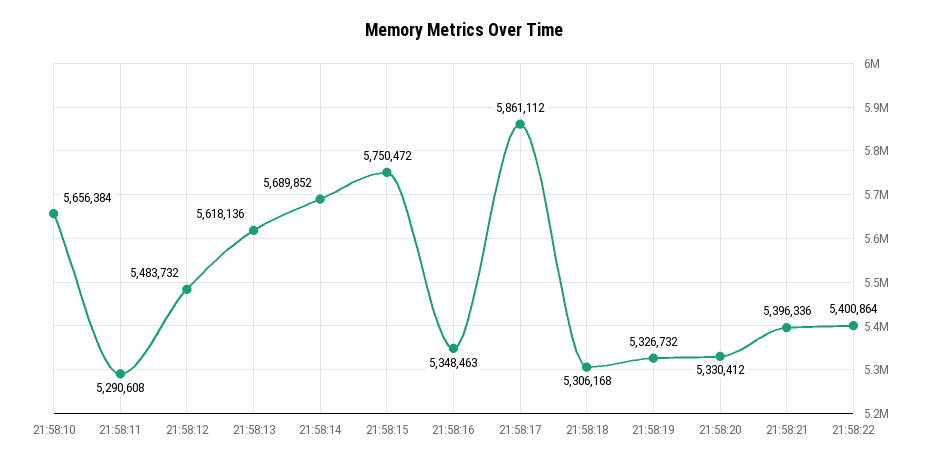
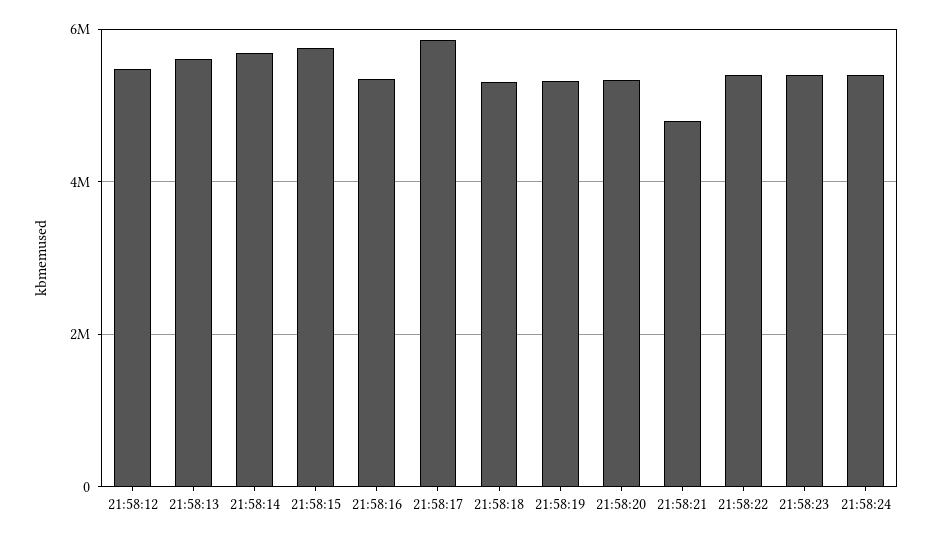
21:58:10: 5656384 -> none
21:58:11: 5290608 -> none
21:58:21: 5396336 -> 4800000
21:58:23: none -> 5400000
21:58:24: none -> 5400000

